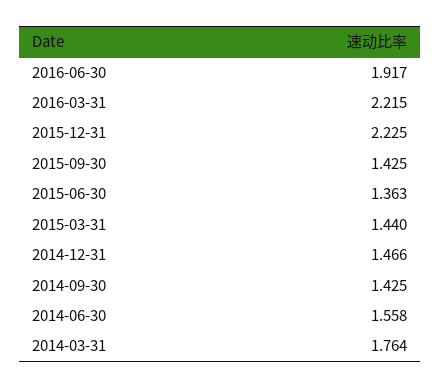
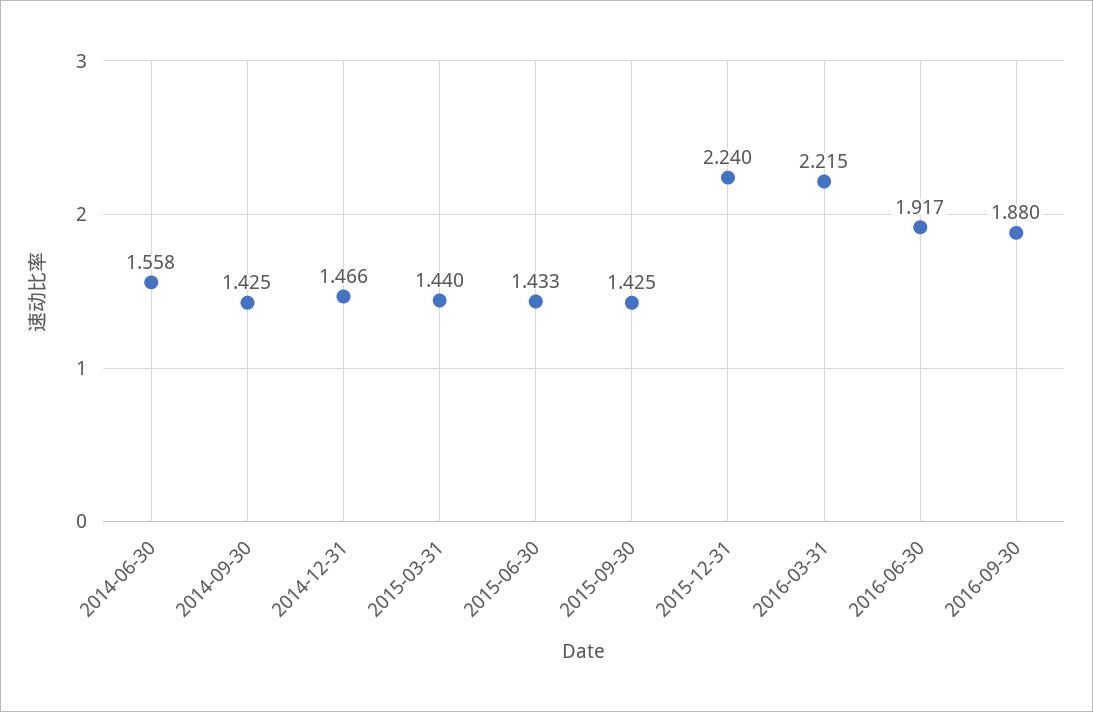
2015-12-31: 2.225 -> 2.24
2015-06-30: 1.363 -> 1.433
2014-03-31: 1.764 -> none
2016-09-30: none -> 1.88

